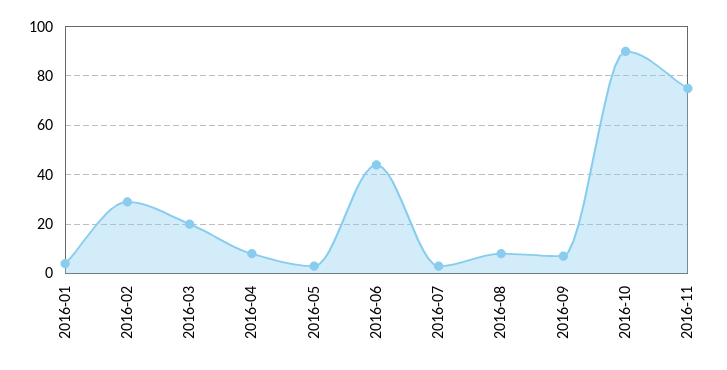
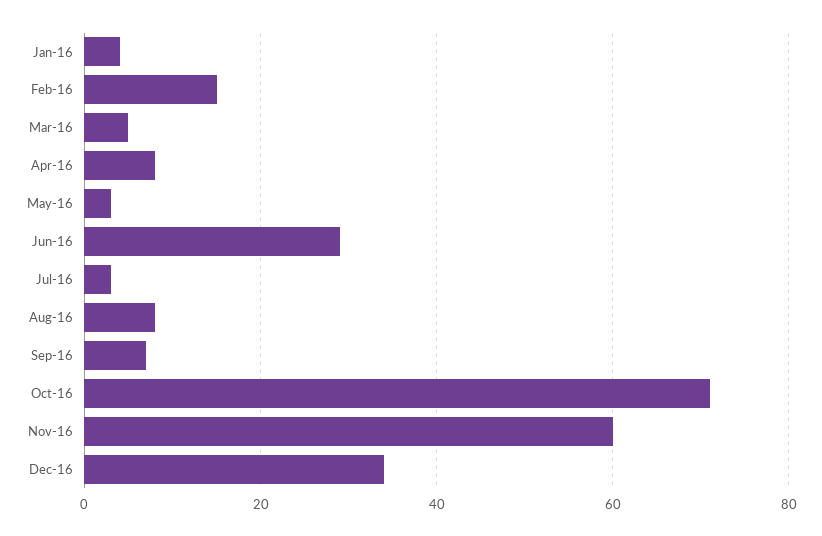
2016-02: 30 -> 15
2016-03: 20 -> 5
2016-06: 45 -> 30
2016-10: 90 -> 70
2016-11: 75 -> 60
Dec-16: none -> 35

